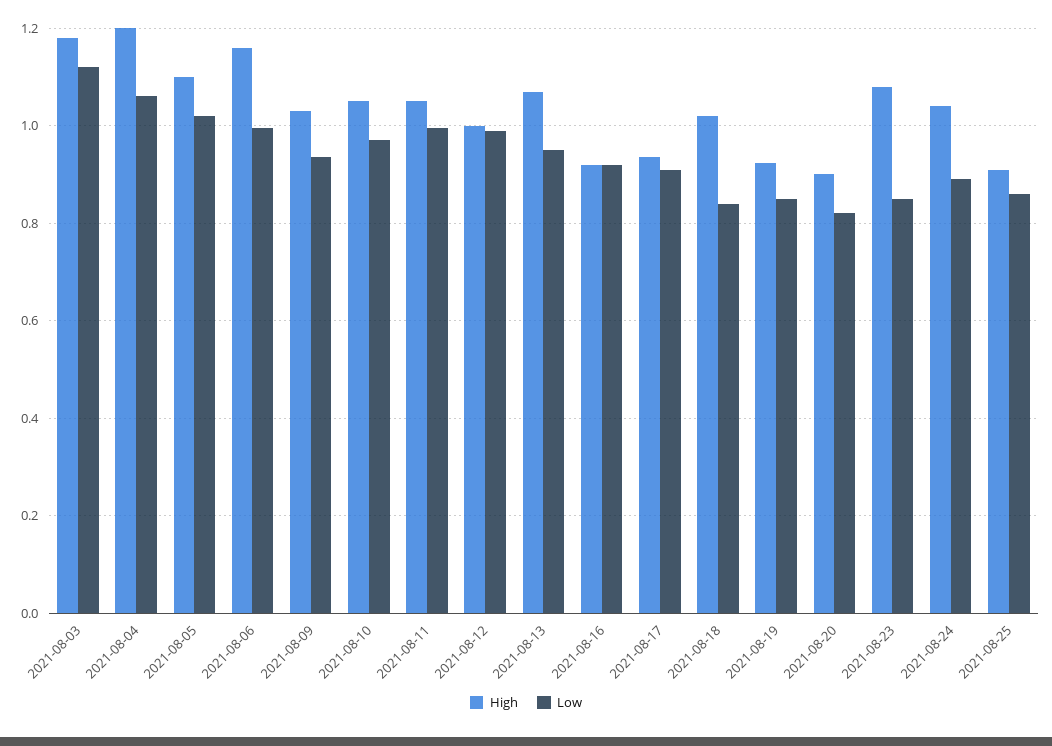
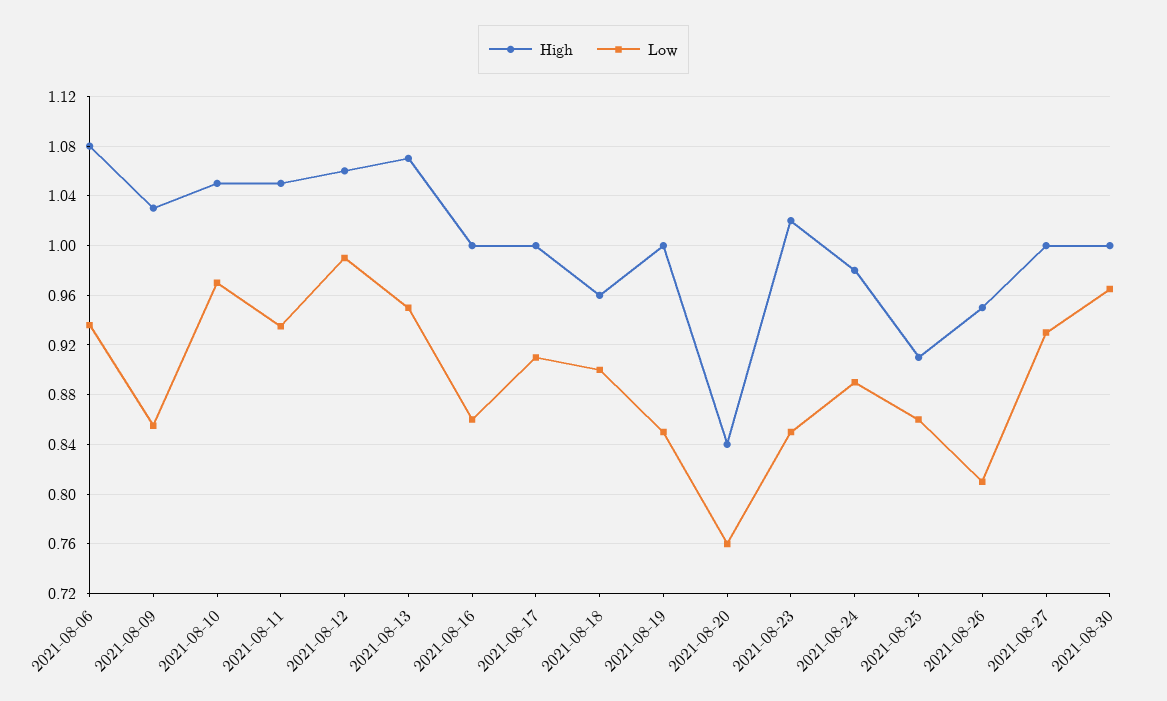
High, 2021-08-03: 1.18 -> none
Low, 2021-08-03: 1.12 -> none
High, 2021-08-04: 1.2 -> none
Low, 2021-08-04: 1.06 -> none
High, 2021-08-05: 1.1 -> none
Low, 2021-08-05: 1.02 -> none
High, 2021-08-06: 1.16 -> 1.08
Low, 2021-08-06: 1 -> 0.935
Low, 2021-08-09: 0.94 -> 0.855
Low, 2021-08-11: 1 -> 0.935
High, 2021-08-12: 1 -> 1.06
High, 2021-08-16: 0.92 -> 1
Low, 2021-08-16: 0.92 -> 0.86
High, 2021-08-17: 0.94 -> 1
High, 2021-08-18: 1.02 -> 0.96
Low, 2021-08-18: 0.84 -> 0.9
High, 2021-08-19: 0.92 -> 1
High, 2021-08-20: 0.9 -> 0.84
Low, 2021-08-20: 0.82 -> 0.76
High, 2021-08-23: 1.08 -> 1.02
High, 2021-08-24: 1.04 -> 0.98
High, 2021-08-26: none -> 0.95
Low, 2021-08-26: none -> 0.81
High, 2021-08-27: none -> 1
Low, 2021-08-27: none -> 0.93
High, 2021-08-30: none -> 1
Low, 2021-08-30: none -> 0.965

